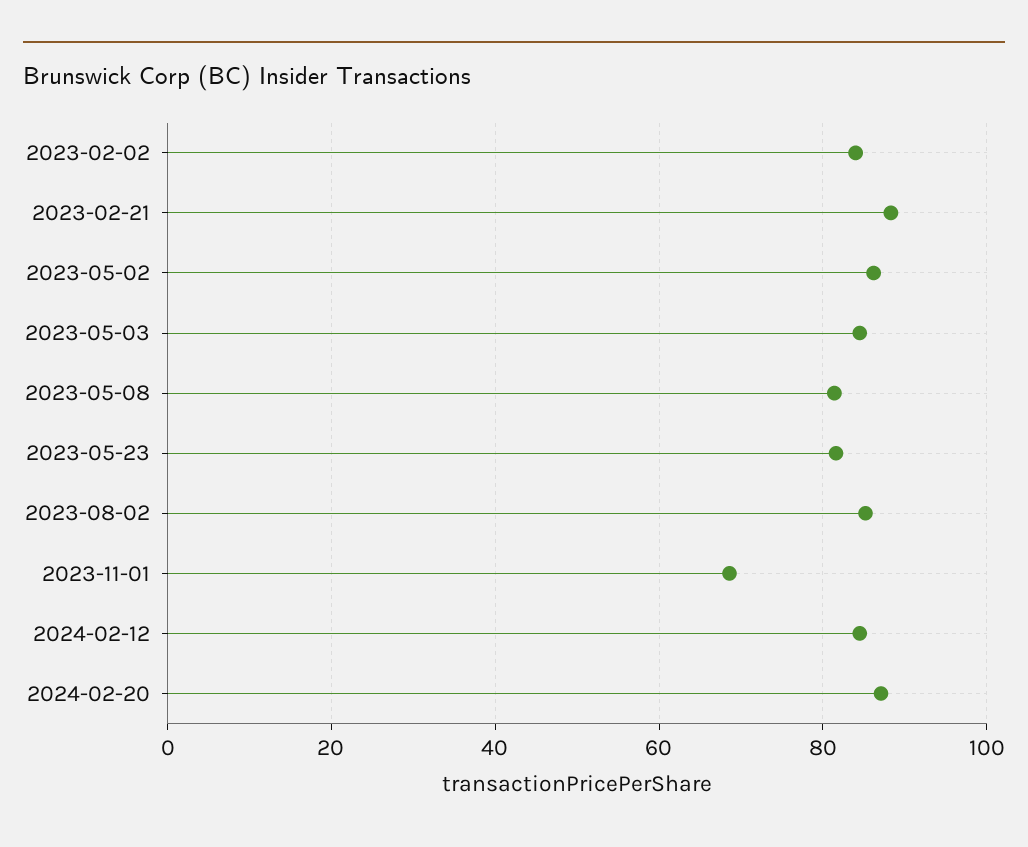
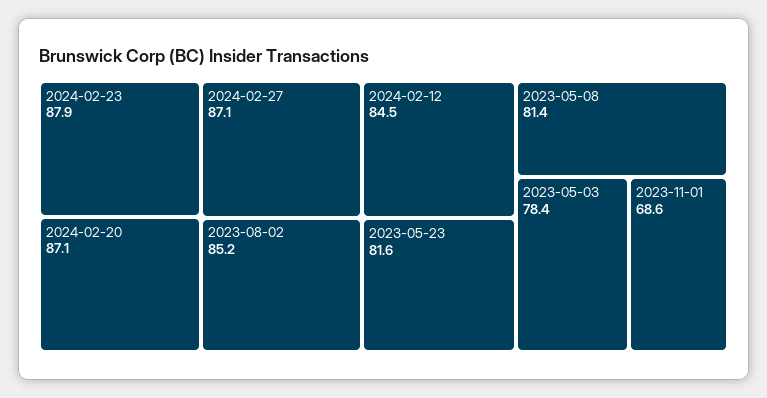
2023-02-02: 84 -> none
2023-02-21: 88 -> none
2023-05-02: 86 -> none
2023-05-03: 84 -> 78.4
2024-02-23: none -> 87.9
2024-02-27: none -> 87.1

